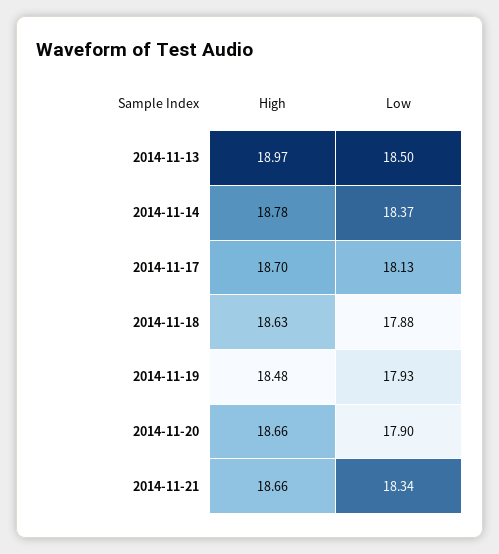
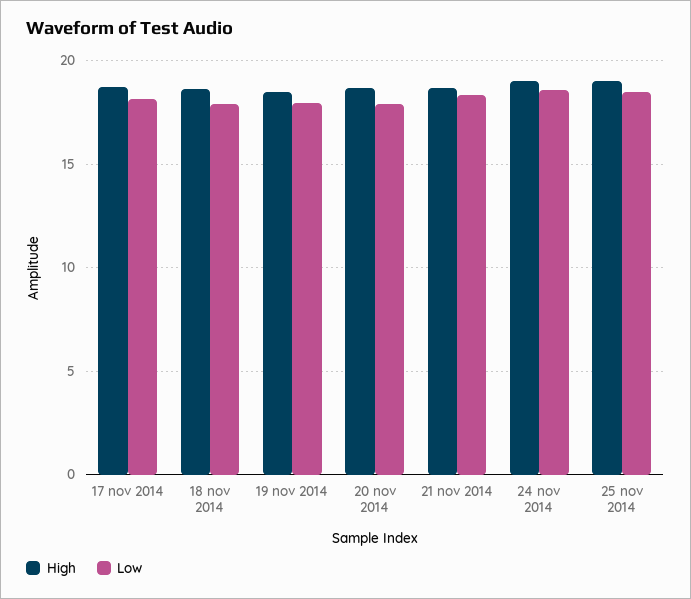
High, 2014-11-13: 18.97 -> none
Low, 2014-11-13: 18.5 -> none
High, 2014-11-14: 18.78 -> none
Low, 2014-11-14: 18.37 -> none
High, 24 nov 2014: none -> 19
Low, 24 nov 2014: none -> 18.5
High, 25 nov 2014: none -> 19
Low, 25 nov 2014: none -> 18.5

